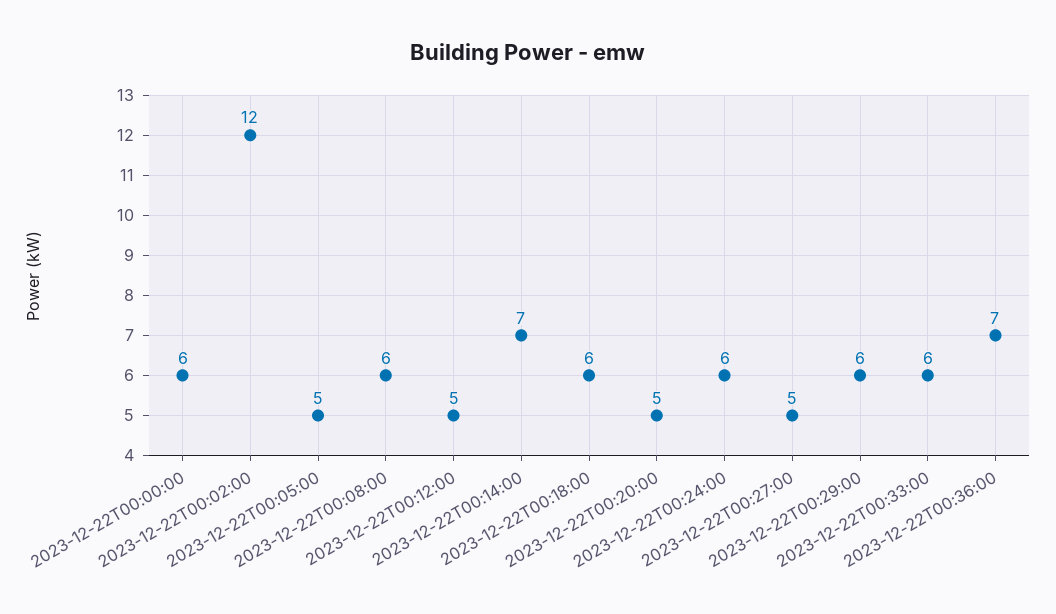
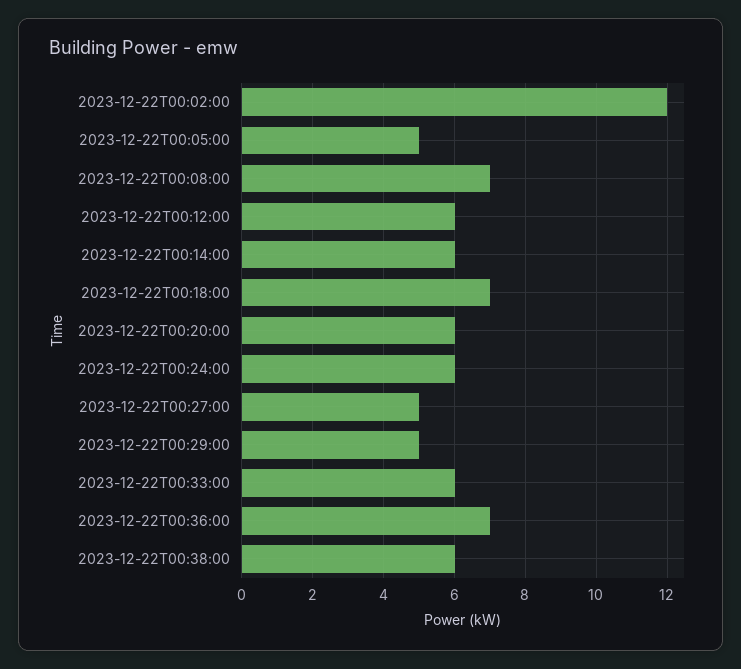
2023-12-22T00:00:00: 6 -> none
2023-12-22T00:08:00: 6 -> 7
2023-12-22T00:12:00: 5 -> 6
2023-12-22T00:14:00: 7 -> 6
2023-12-22T00:18:00: 6 -> 7
2023-12-22T00:20:00: 5 -> 6
2023-12-22T00:29:00: 6 -> 5
2023-12-22T00:38:00: none -> 6

